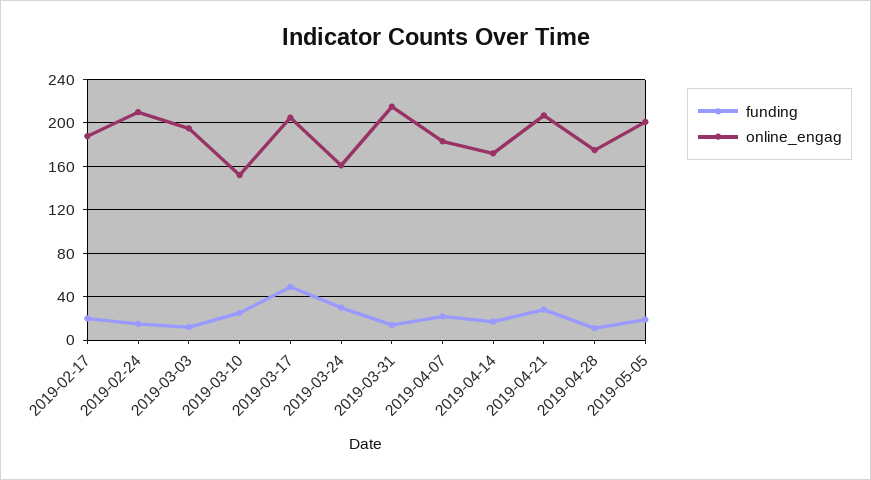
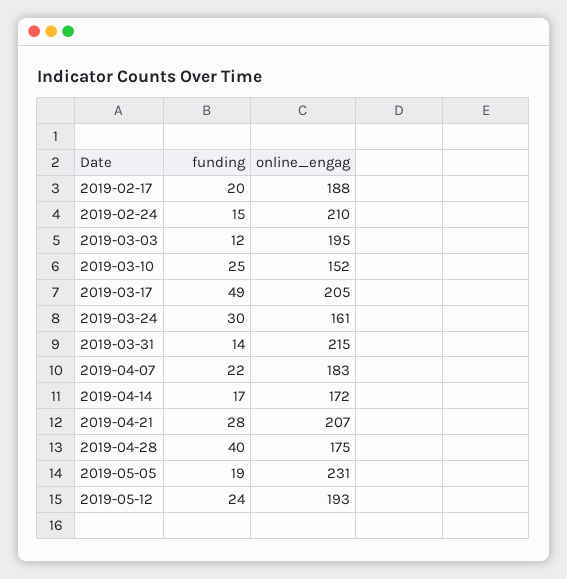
funding, 2019-04-28: 10 -> 40
online_engag, 2019-05-05: 200 -> 231
funding, 2019-05-12: none -> 24
online_engag, 2019-05-12: none -> 193

